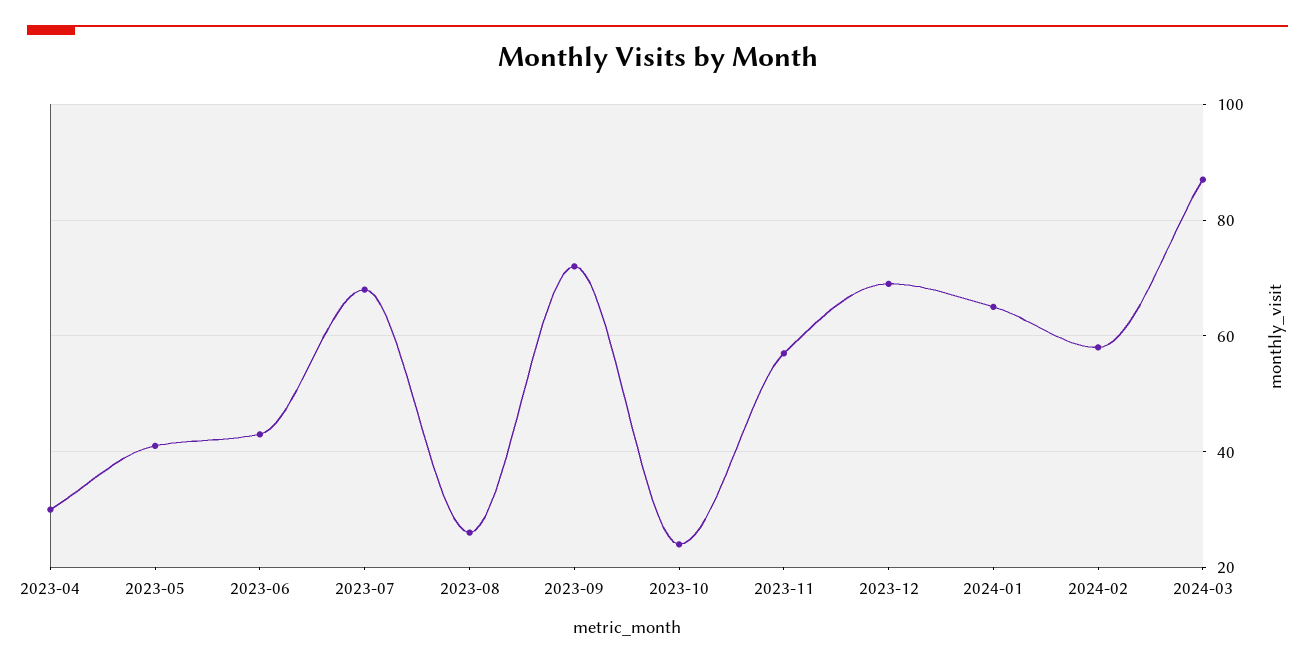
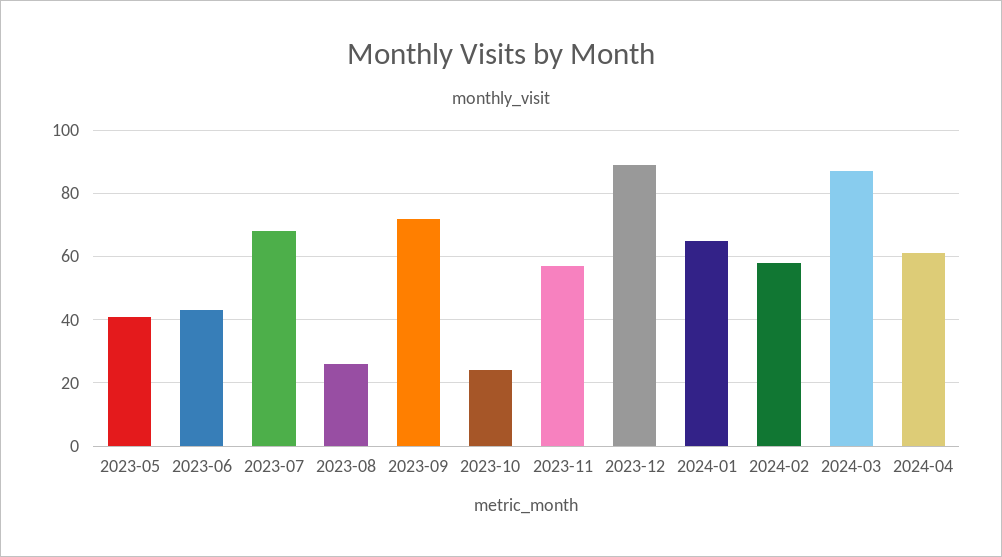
2023-04: 30 -> none
2023-12: 70 -> 90
2024-04: none -> 60

